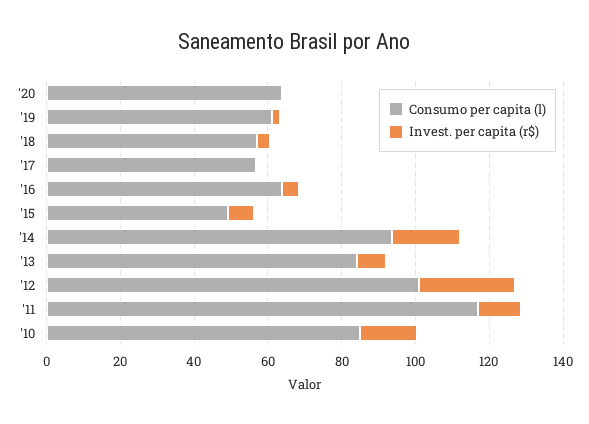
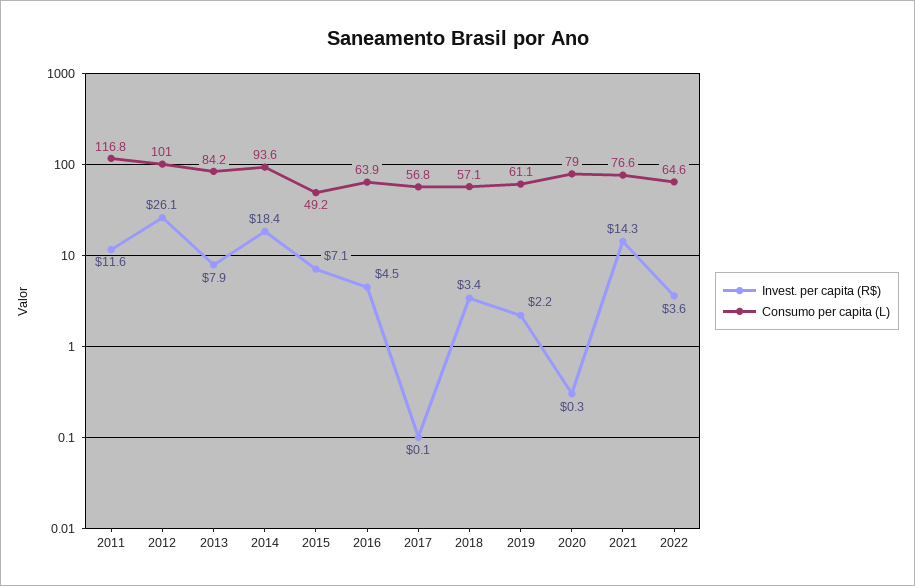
Consumo per capita (l), '20: 65 -> 79
Consumo per capita (l), '10: 85 -> none
Invest. per capita (r$), '10: 15 -> none
Invest. per capita (r$), 2021: none -> 14.3
Consumo per capita (l), 2021: none -> 76.6
Invest. per capita (r$), 2022: none -> 3.6
Consumo per capita (l), 2022: none -> 64.6

